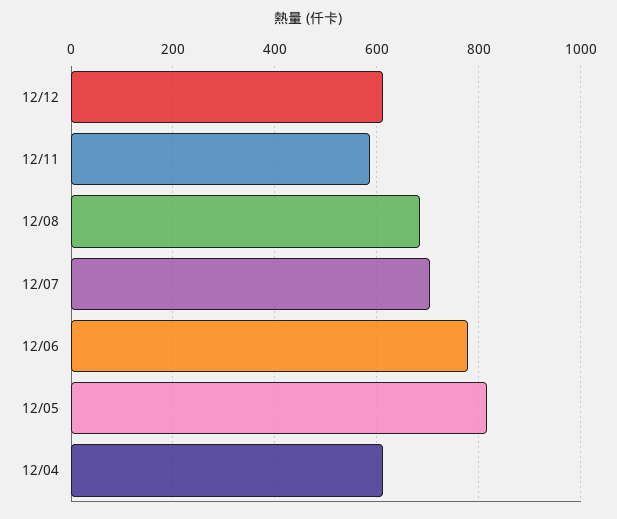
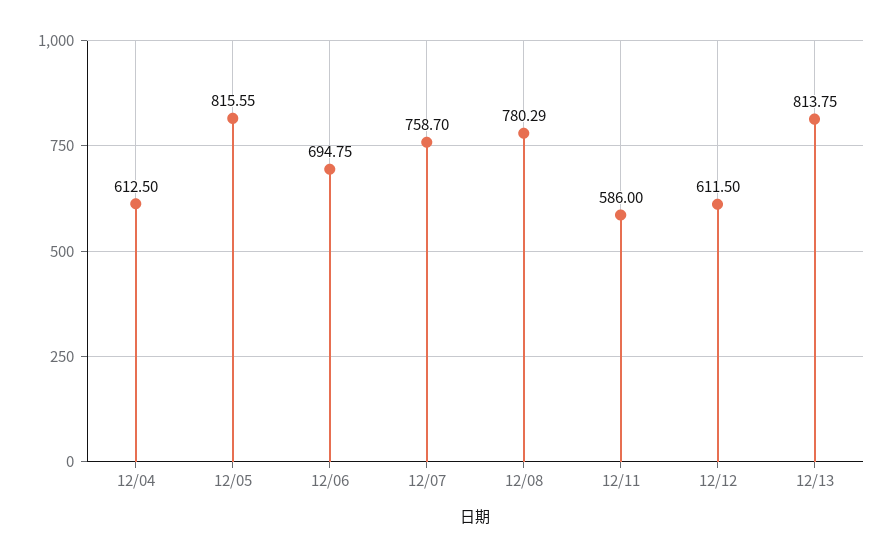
12/08: 680 -> 780.29
12/07: 700 -> 758.7
12/06: 780 -> 694.75
12/13: none -> 813.75

